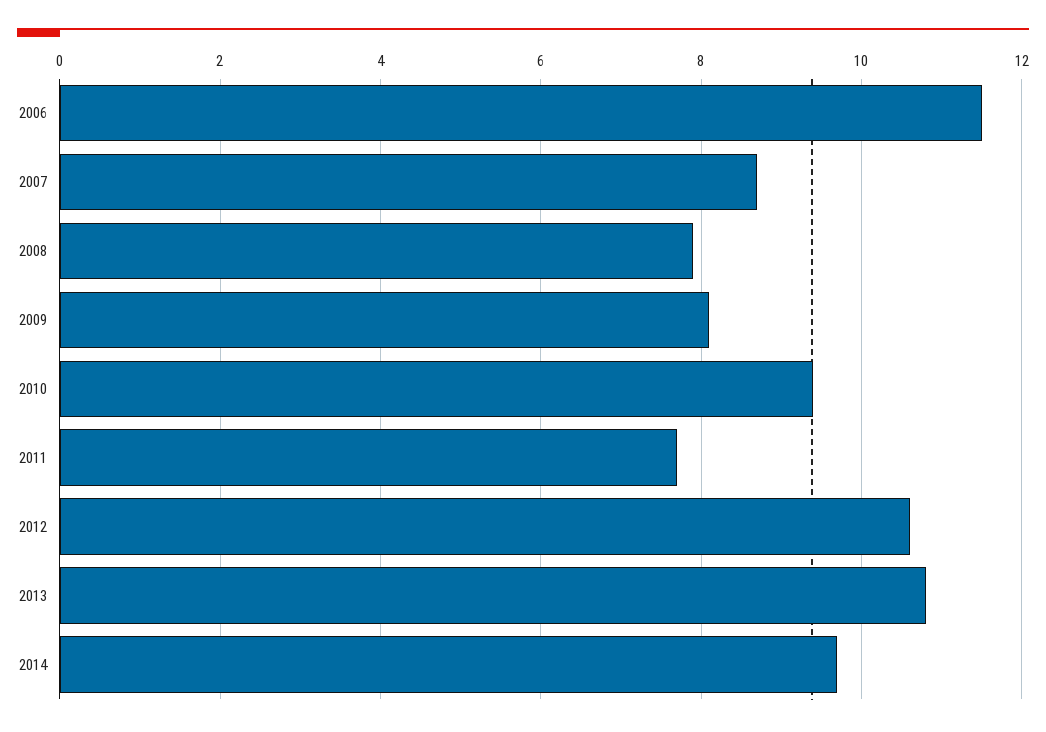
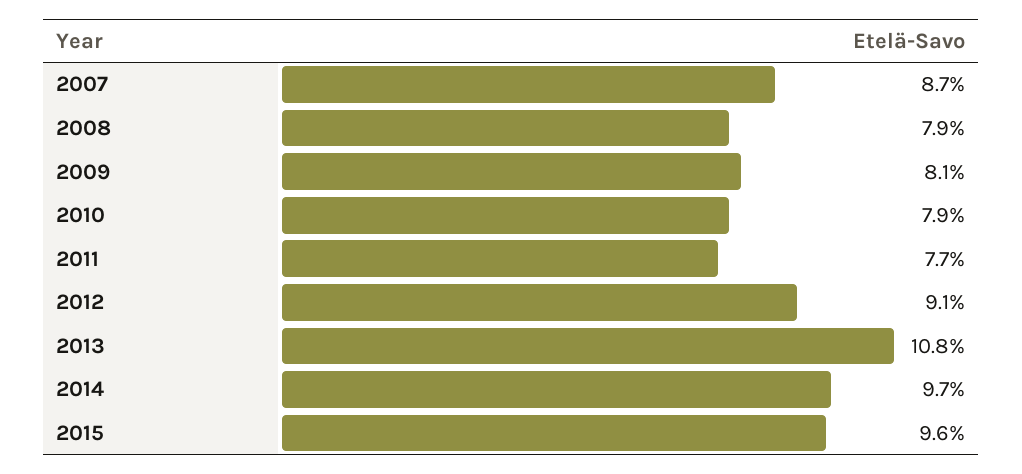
2006: 11.5 -> none
2010: 9.5 -> 7.9
2012: 10.5 -> 9.1
2015: none -> 9.6

